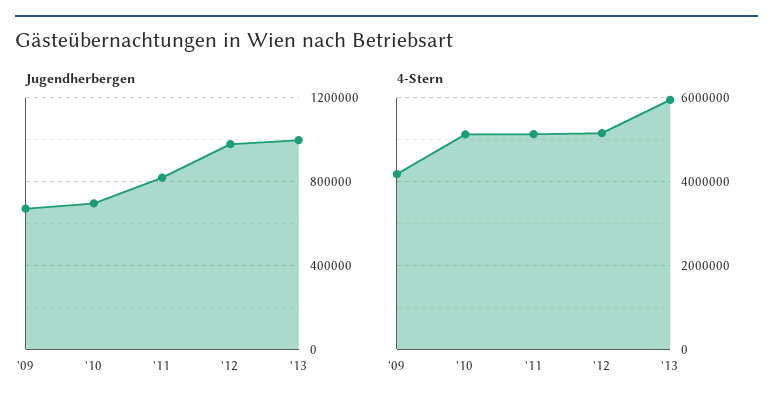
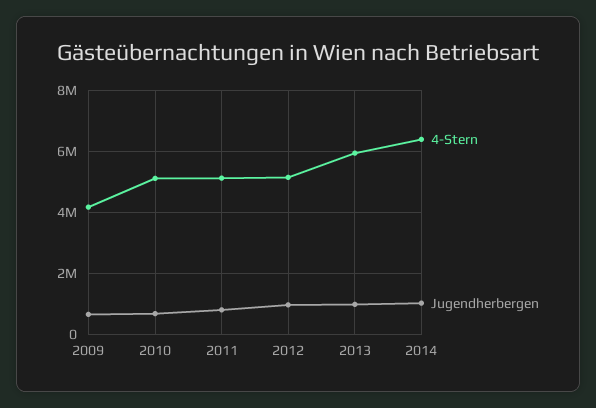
4-Stern, 2014: none -> 6400000
Jugendherbergen, 2014: none -> 1000000

